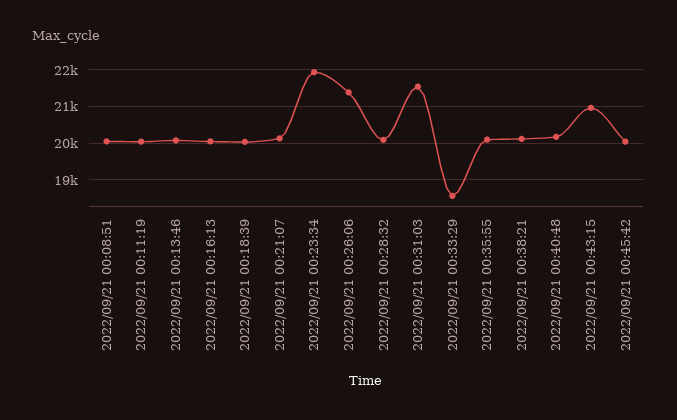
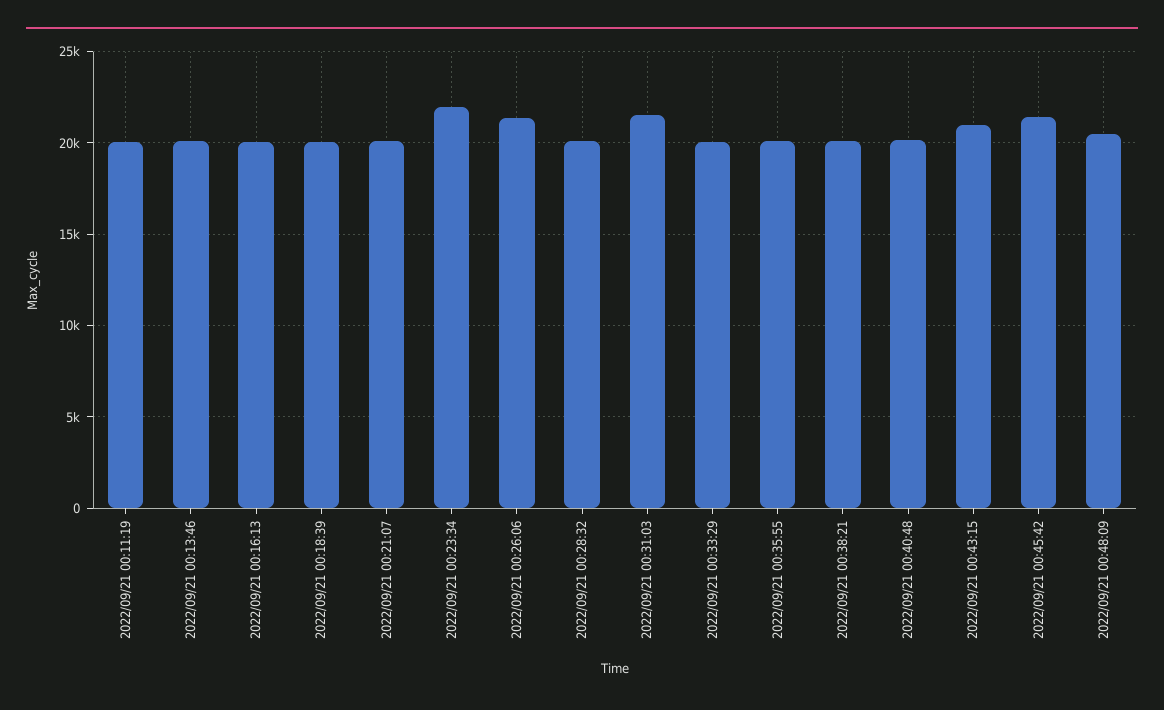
2022/09/21 00:08:51: 20000 -> none
2022/09/21 00:33:29: 18600 -> 20000
2022/09/21 00:45:42: 20000 -> 21500
2022/09/21 00:48:09: none -> 20500

